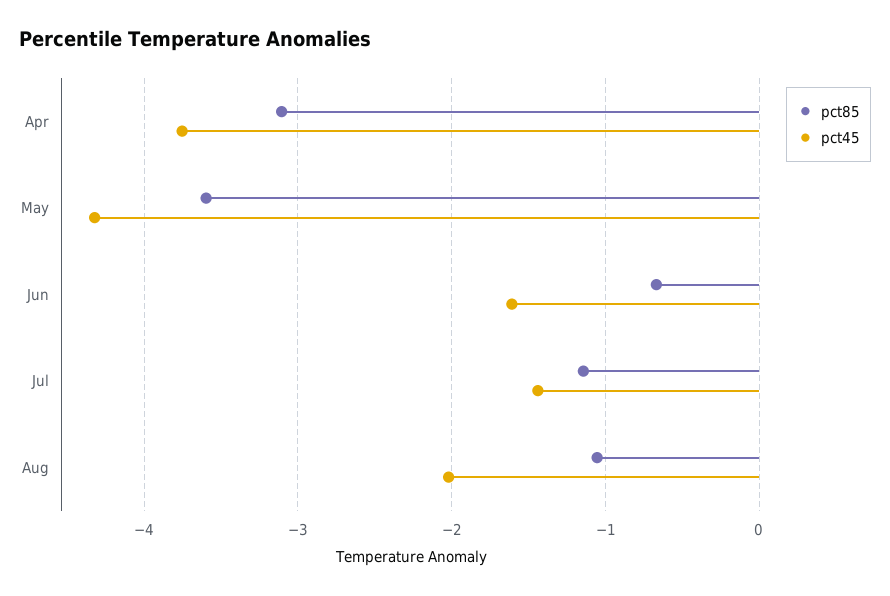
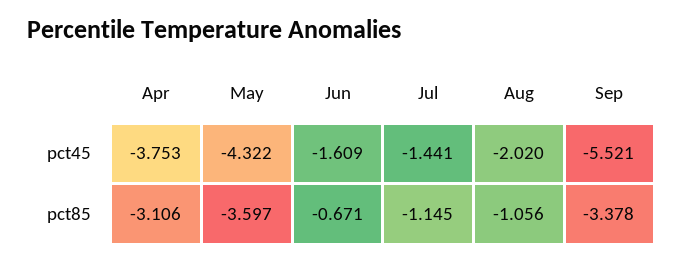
pct45, Sep: none -> -5.521
pct85, Sep: none -> -3.378

